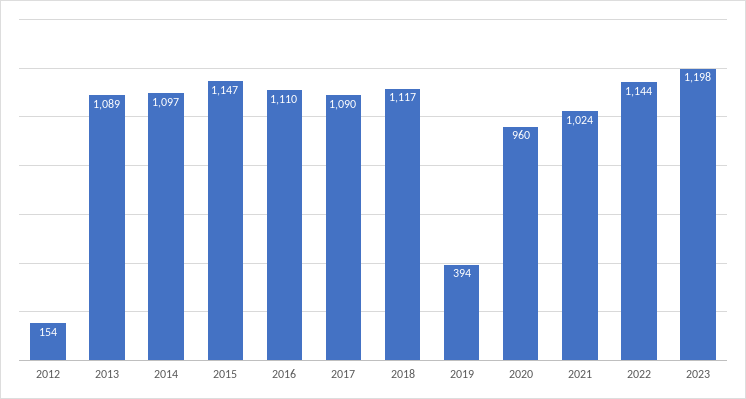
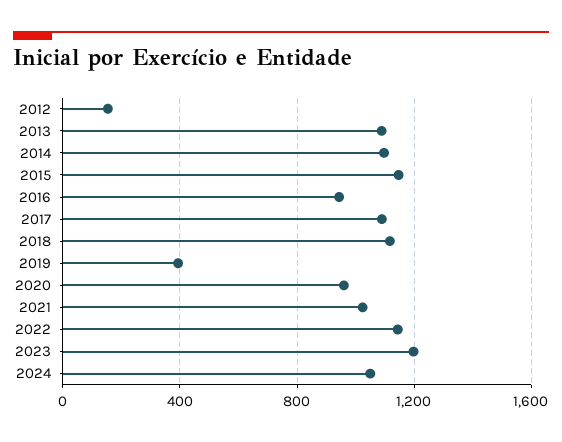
2016: 1110 -> 950
2024: none -> 1050

